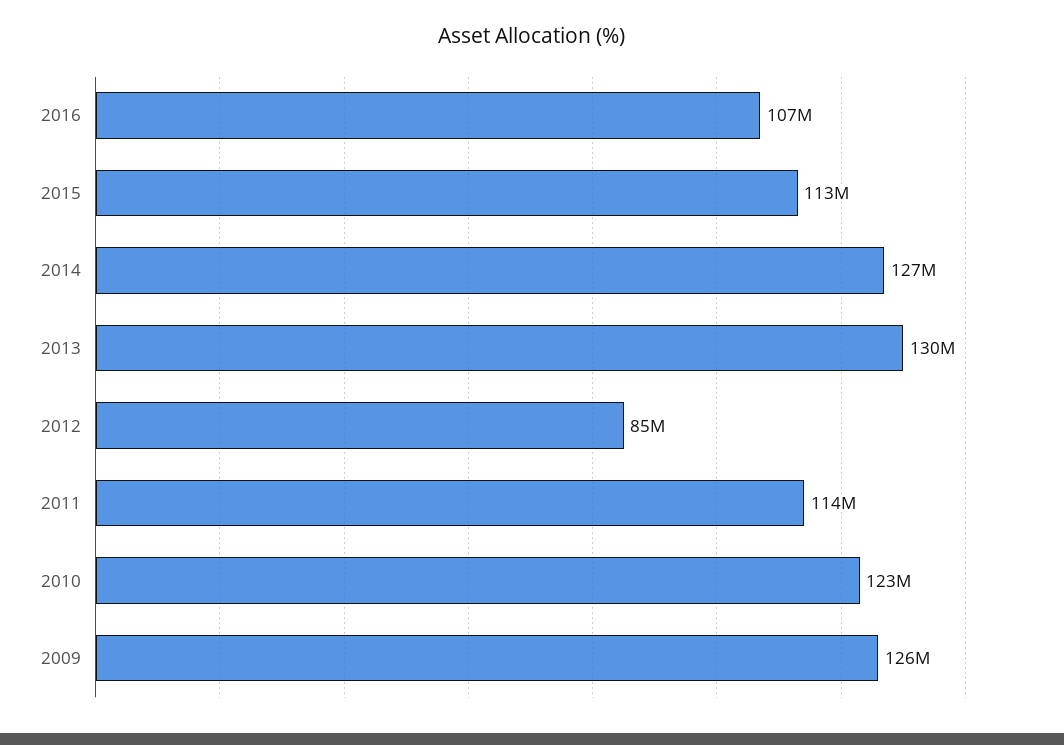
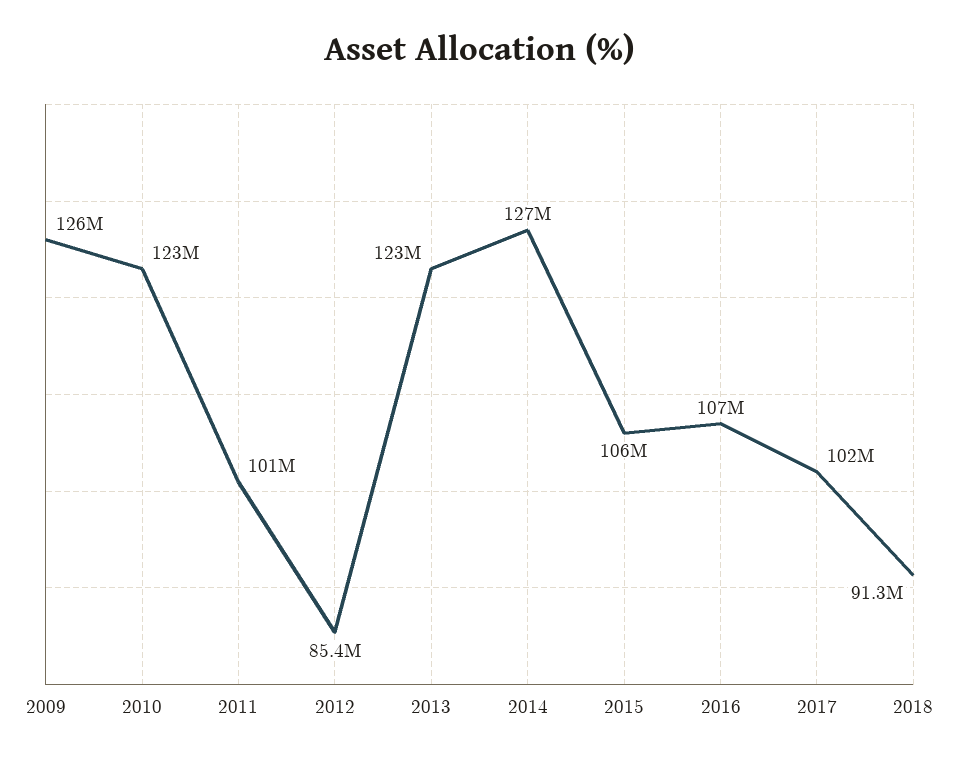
2015: 113000000 -> 106000000
2013: 130000000 -> 123000000
2011: 114000000 -> 101000000
2017: none -> 102000000
2018: none -> 91300000

